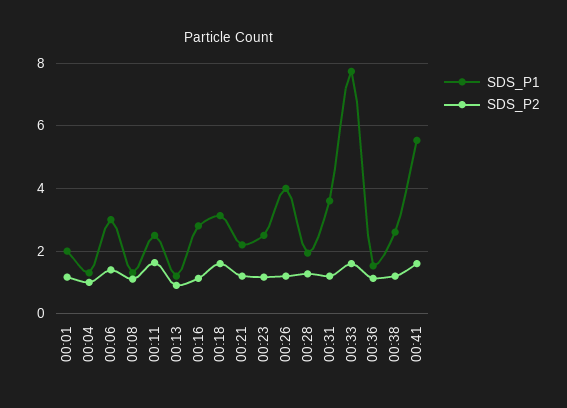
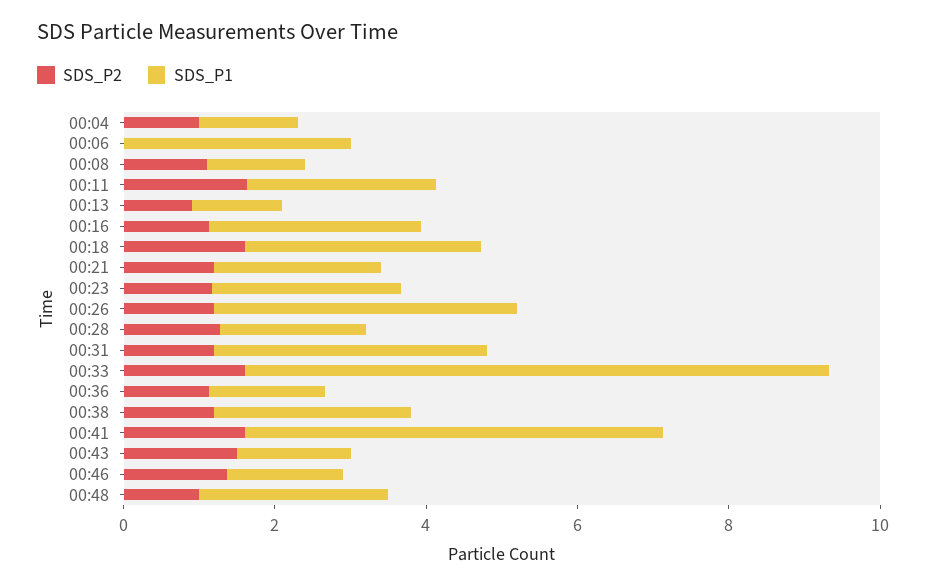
SDS_P1, 00:01: 2 -> none
SDS_P2, 00:01: 1.2 -> none
SDS_P2, 00:06: 1.4 -> 0
SDS_P2, 00:43: none -> 1.5
SDS_P1, 00:43: none -> 1.5
SDS_P2, 00:46: none -> 1.5
SDS_P1, 00:46: none -> 1.5
SDS_P2, 00:48: none -> 1
SDS_P1, 00:48: none -> 2.5

